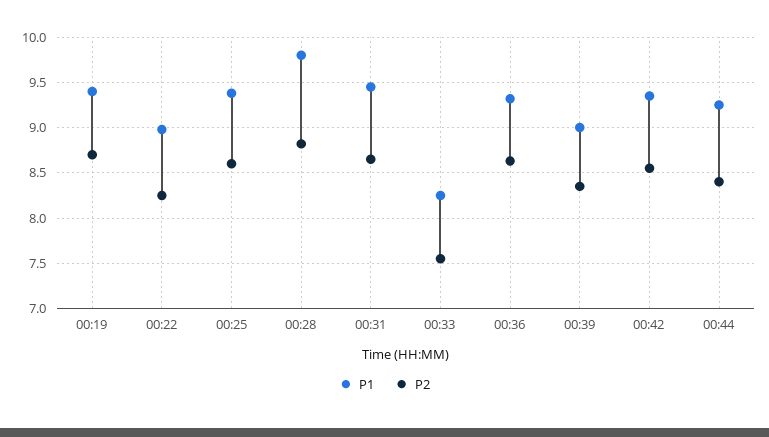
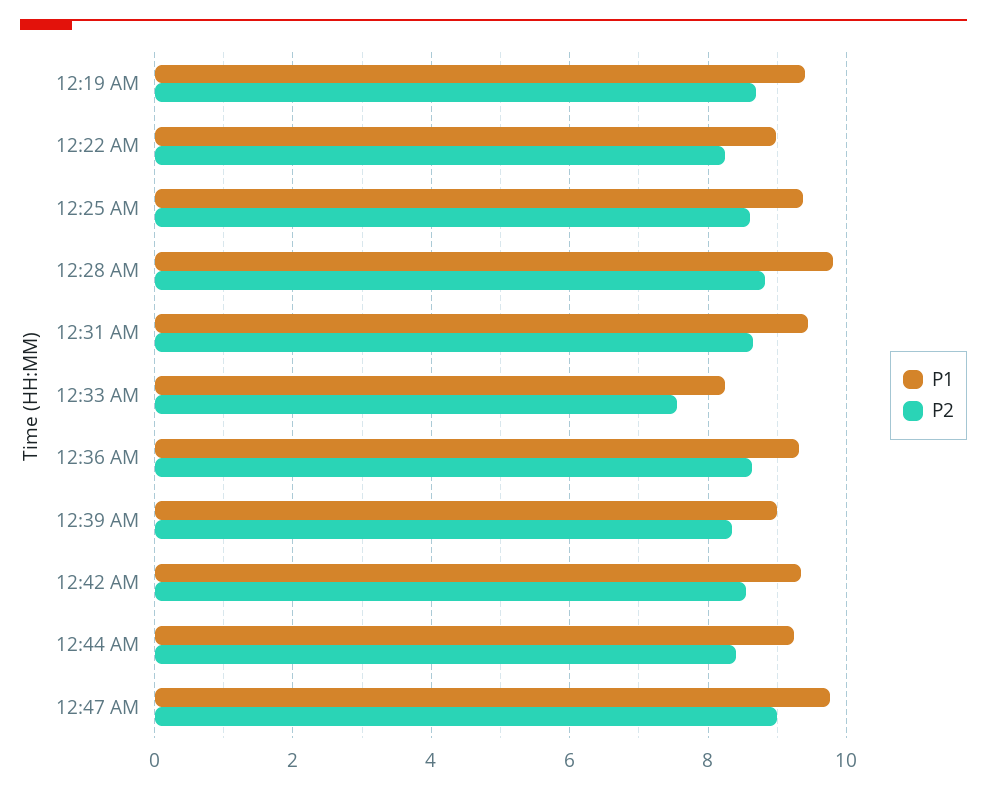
P1, 12:47 AM: none -> 9.8
P2, 12:47 AM: none -> 9

